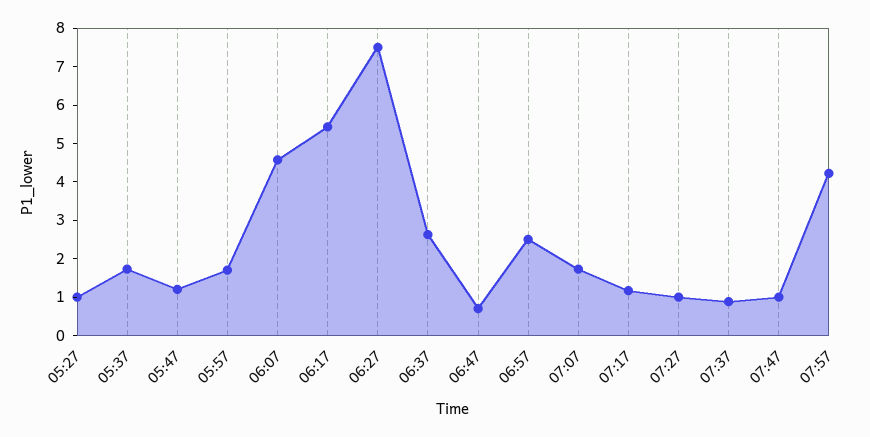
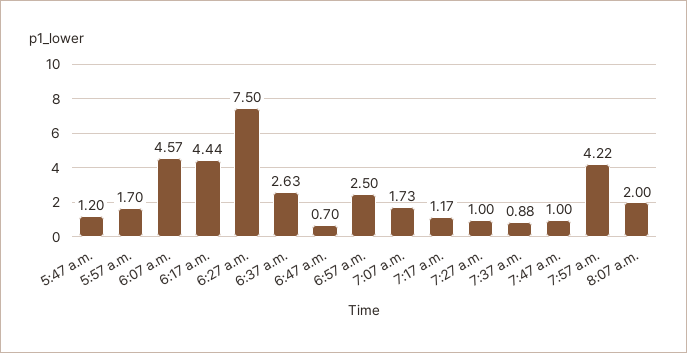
05:27: 1 -> none
05:37: 1.75 -> none
06:17: 5.5 -> 4.44
8:07 a.m.: none -> 2

